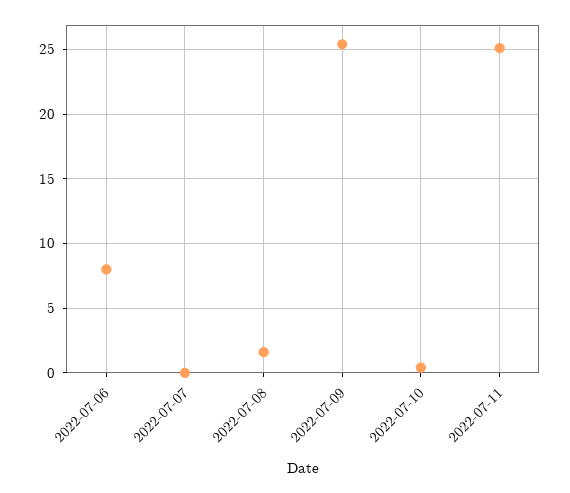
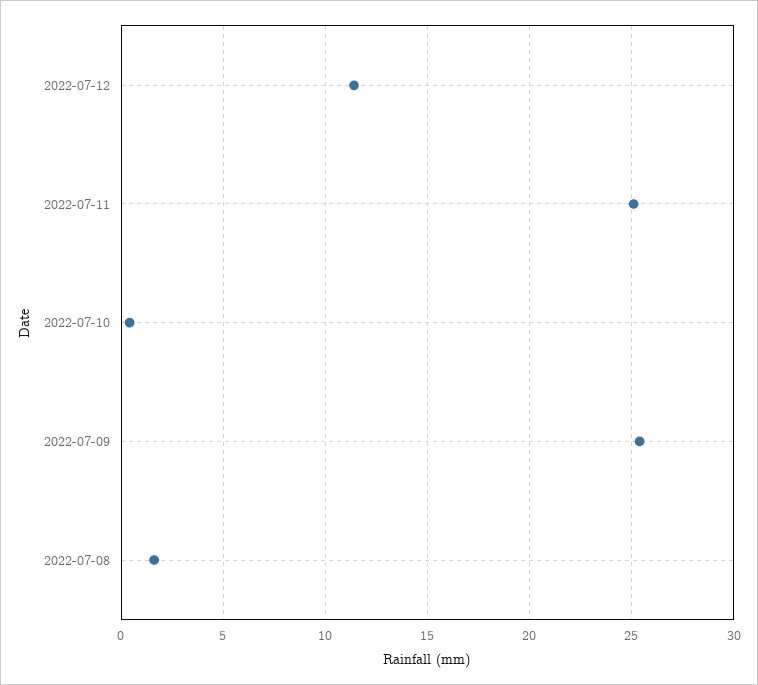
2022-07-06: 8 -> none
2022-07-07: 0 -> none
2022-07-12: none -> 11.5

